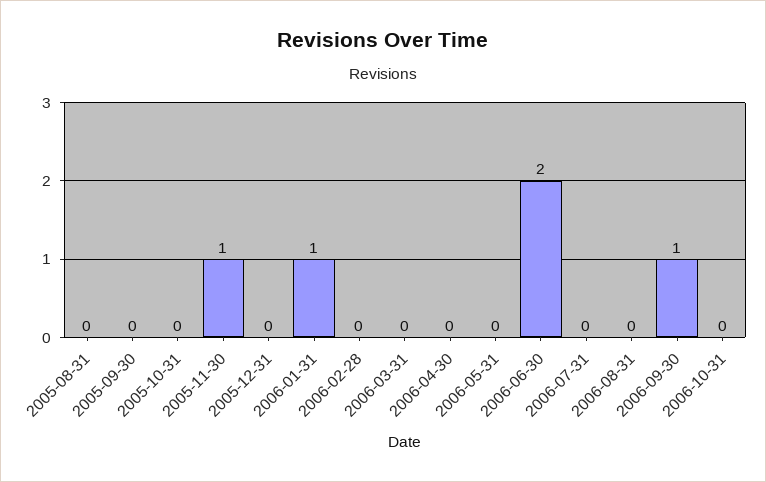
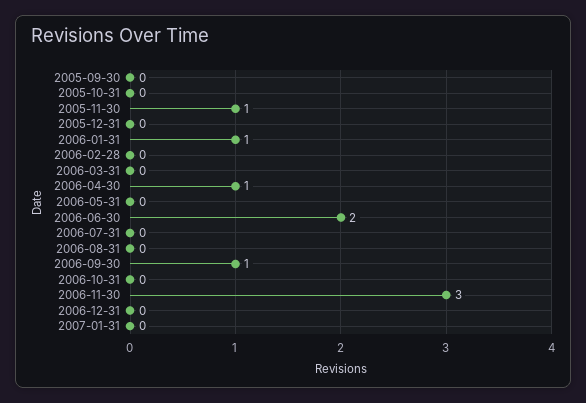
2005-08-31: 0 -> none
2006-04-30: 0 -> 1
2006-11-30: none -> 3
2006-12-31: none -> 0
2007-01-31: none -> 0

